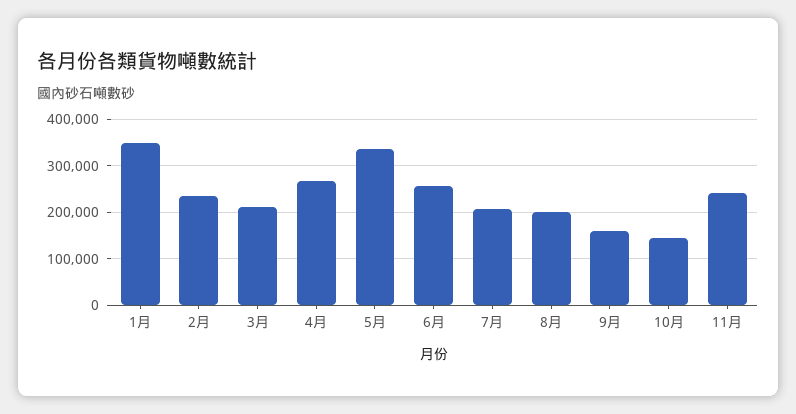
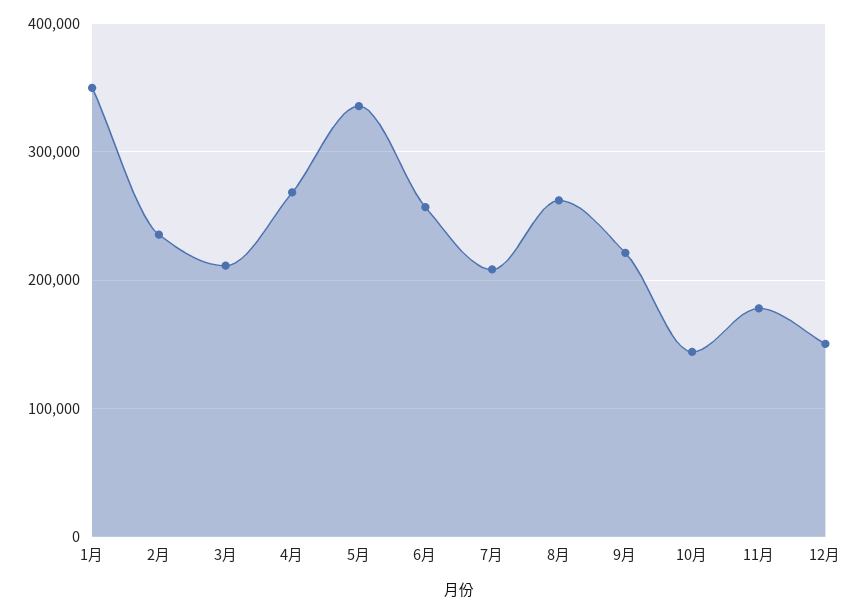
8月: 200000 -> 260000
9月: 160000 -> 220000
11月: 240000 -> 180000
12月: none -> 150000

